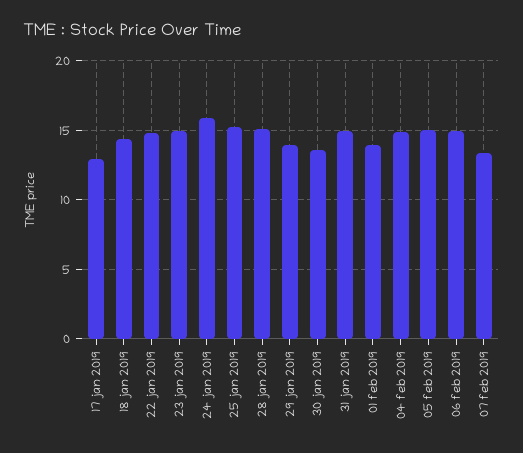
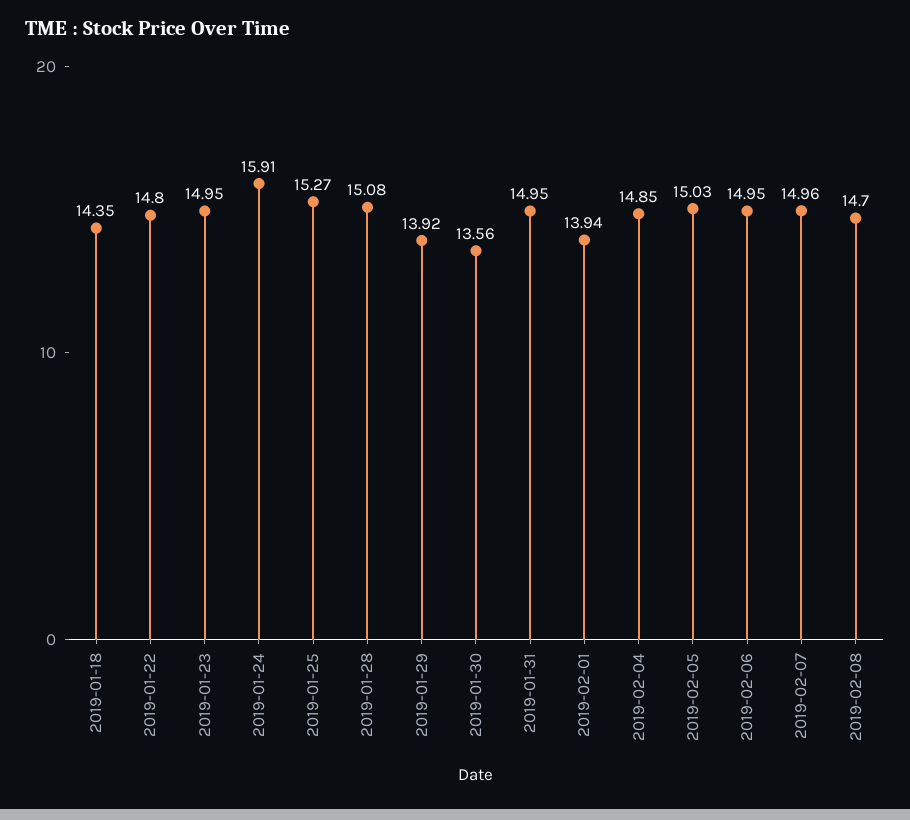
17 jan 2019: 13 -> none
07 feb 2019: 13.5 -> 14.96
2019-02-08: none -> 14.7

